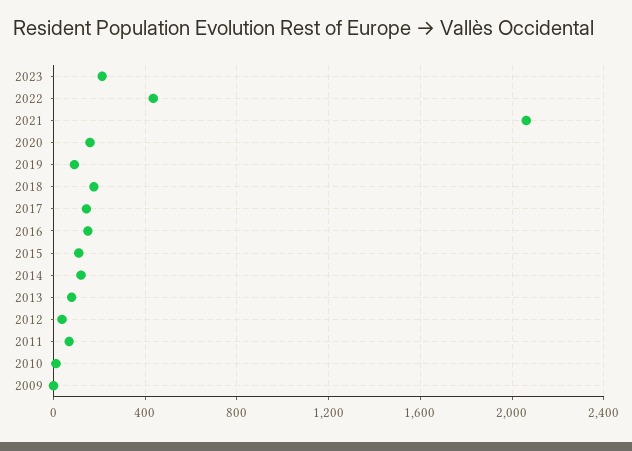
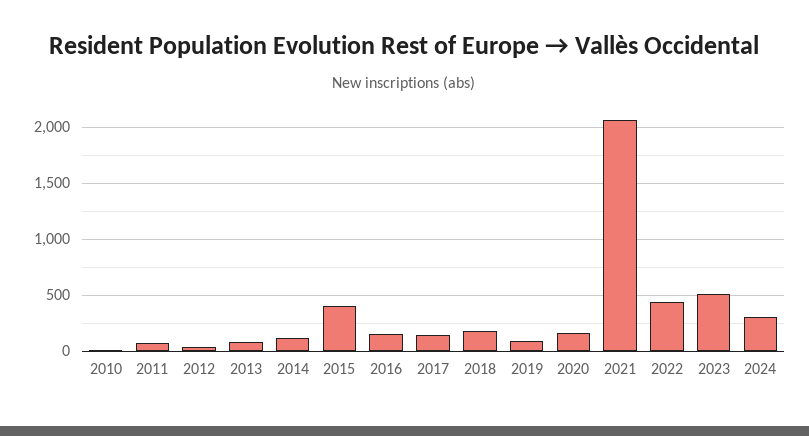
2023: 200 -> 500
2015: 100 -> 400
2009: 0 -> none
2024: none -> 300

